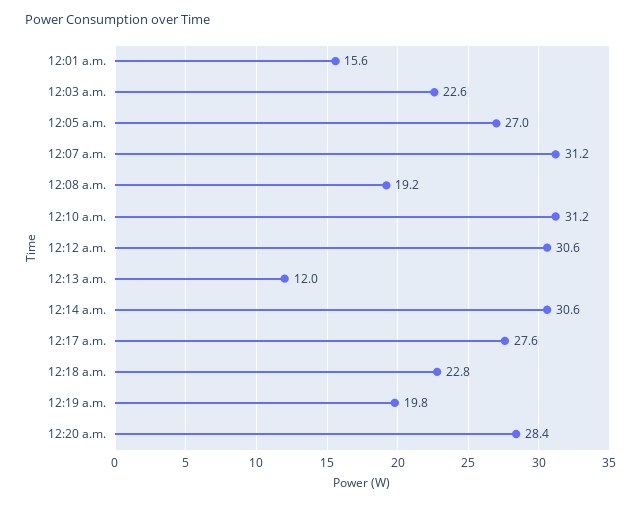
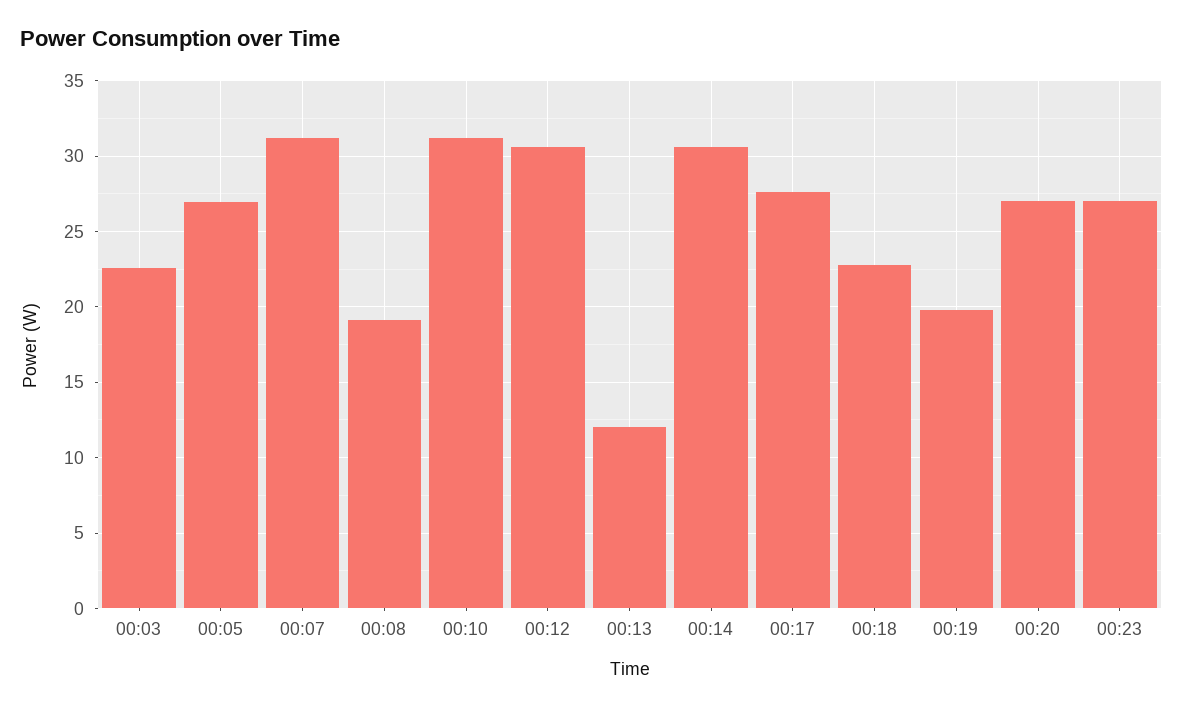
12:01 a.m.: 15.6 -> none
12:20 a.m.: 28.4 -> 27
00:23: none -> 27

